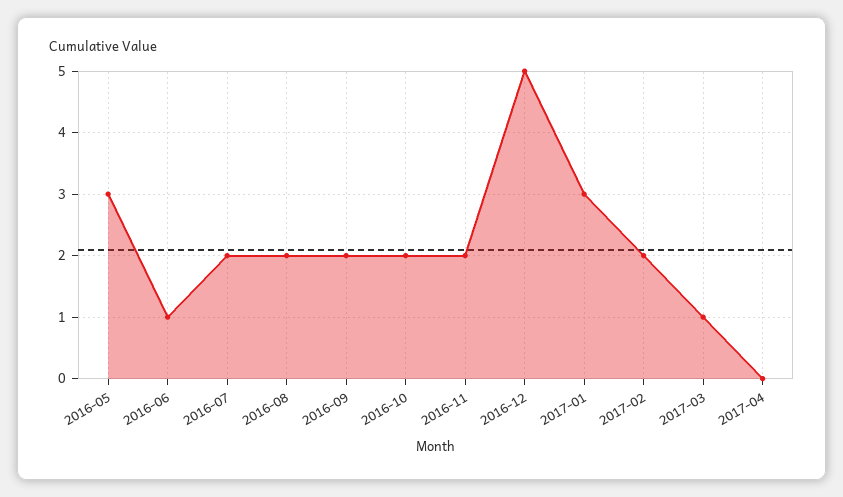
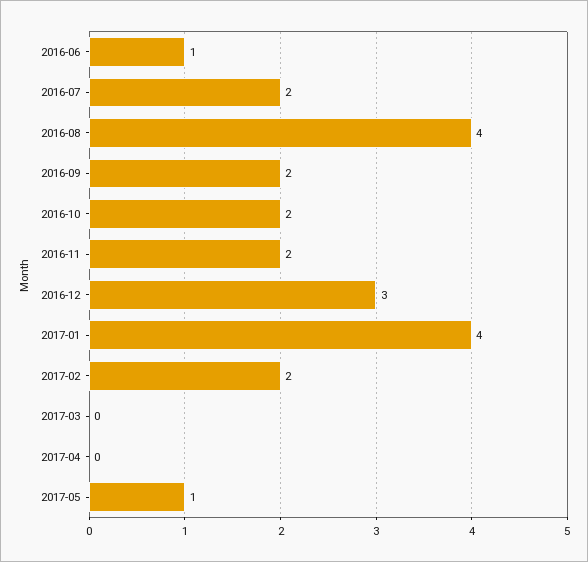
2016-05: 3 -> none
2016-08: 2 -> 4
2016-12: 5 -> 3
2017-01: 3 -> 4
2017-03: 1 -> 0
2017-05: none -> 1

